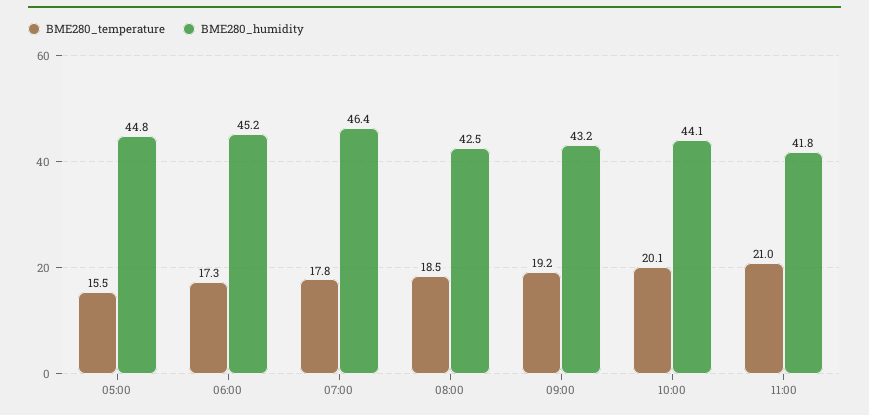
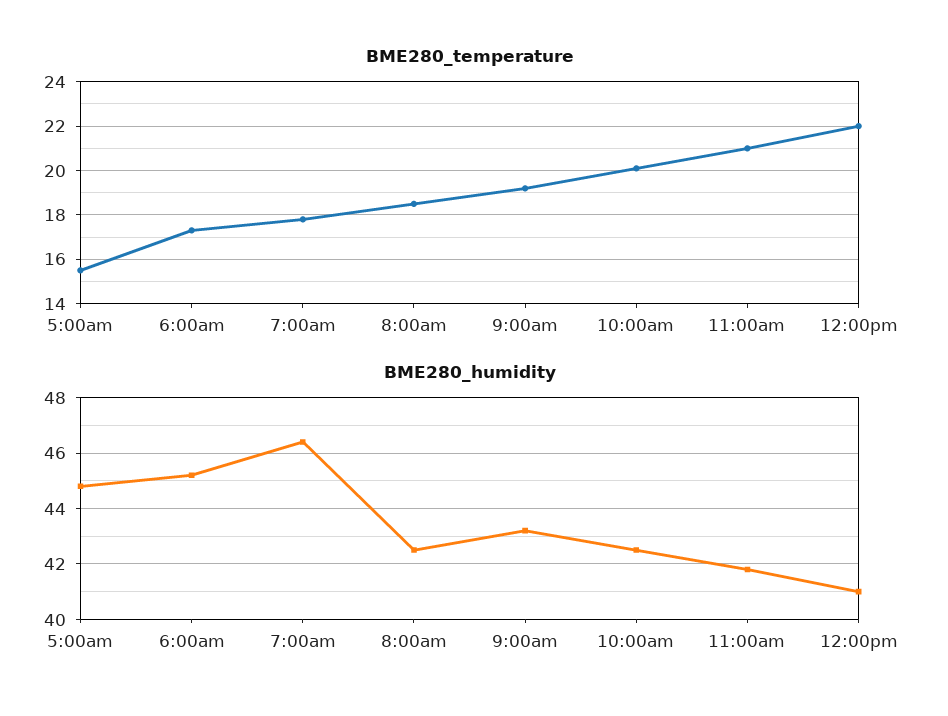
BME280_humidity, 10:00: 44.1 -> 42.5
BME280_temperature, 12:00pm: none -> 22
BME280_humidity, 12:00pm: none -> 41

